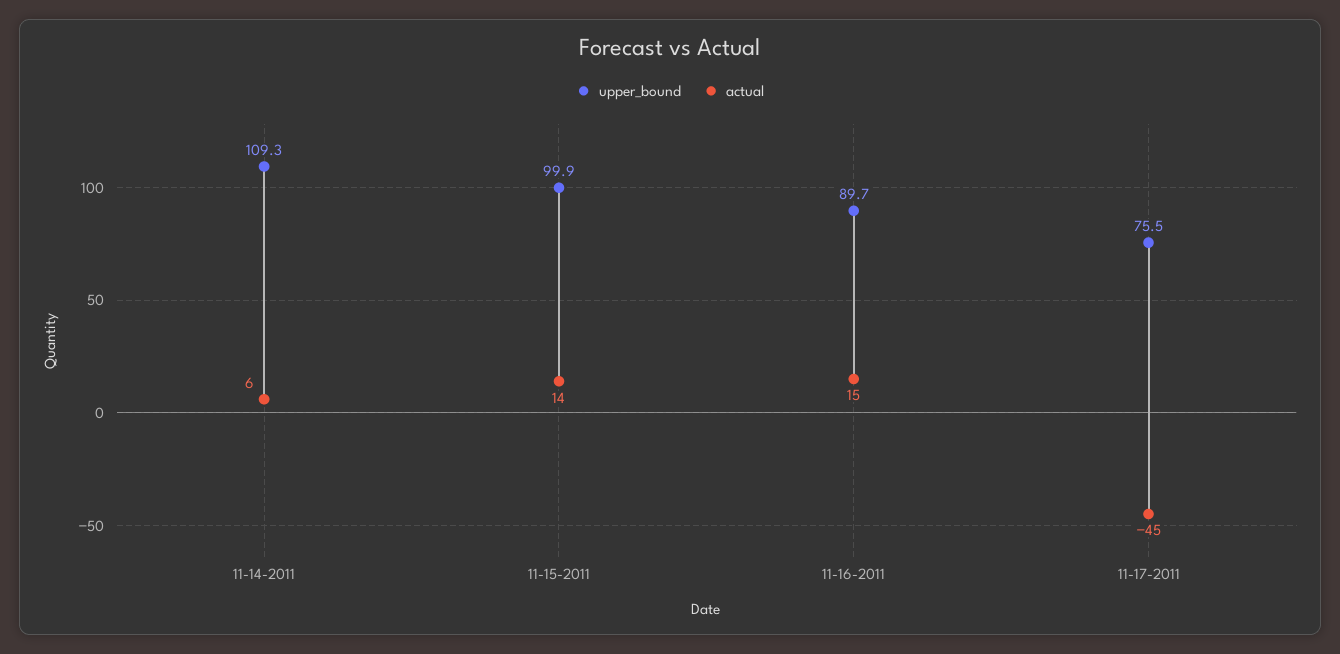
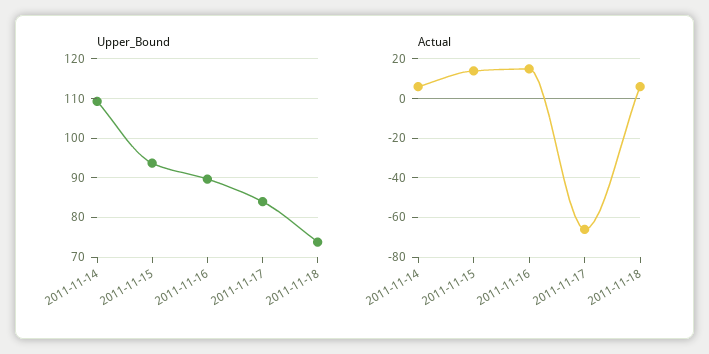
upper_bound, 11-15-2011: 99.9 -> 94
upper_bound, 11-17-2011: 75.5 -> 84
actual, 11-17-2011: -45 -> -65
upper_bound, 2011-11-18: none -> 74
actual, 2011-11-18: none -> 5

